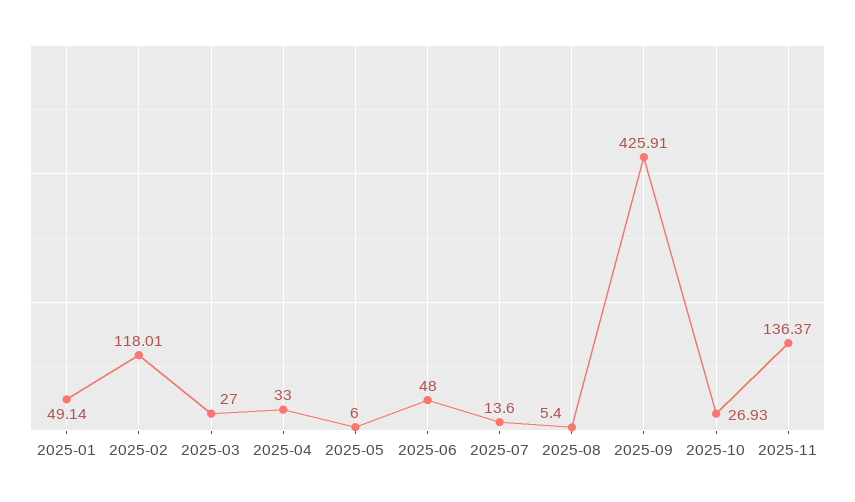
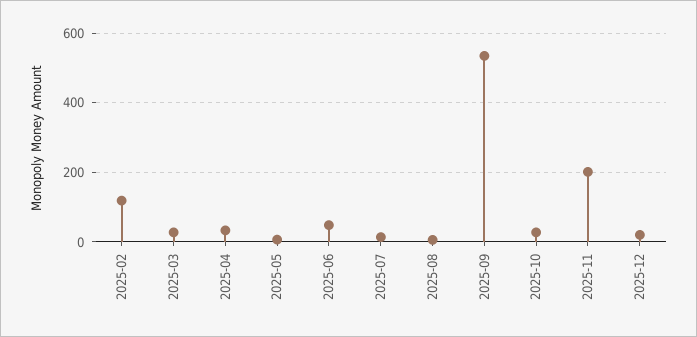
2025-01: 49.14 -> none
2025-09: 425.91 -> 540
2025-11: 136.37 -> 200
2025-12: none -> 20

